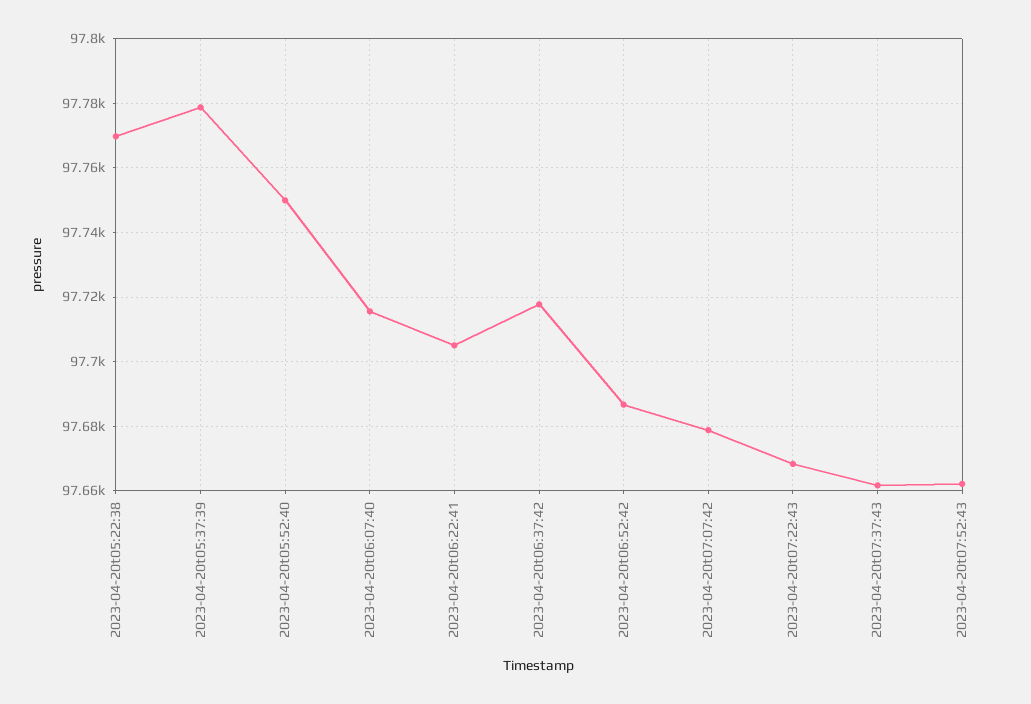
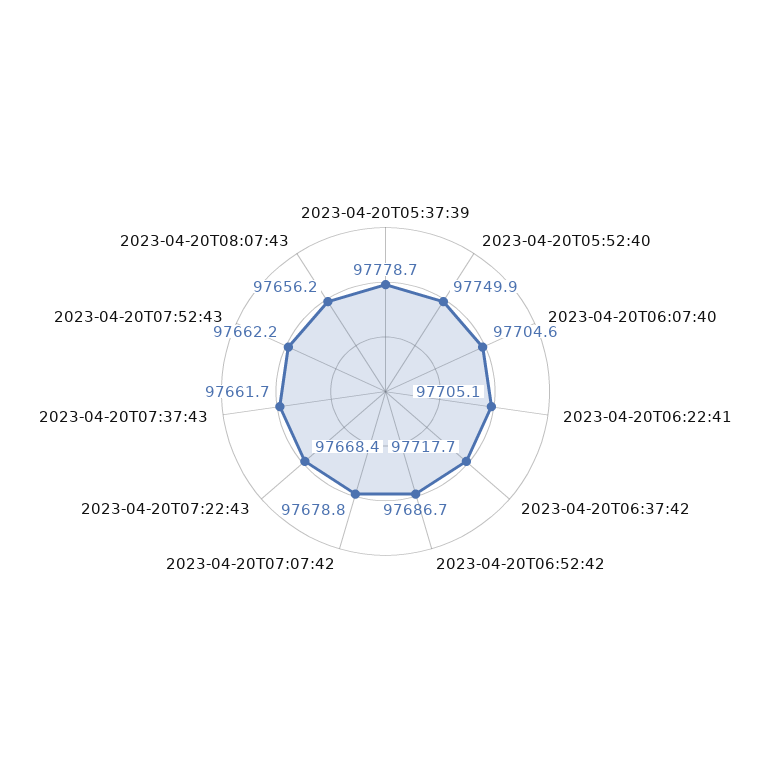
2023-04-20t05:22:38: 97770 -> none
2023-04-20t06:07:40: 97716 -> 97704.6
2023-04-20T08:07:43: none -> 97656.2

